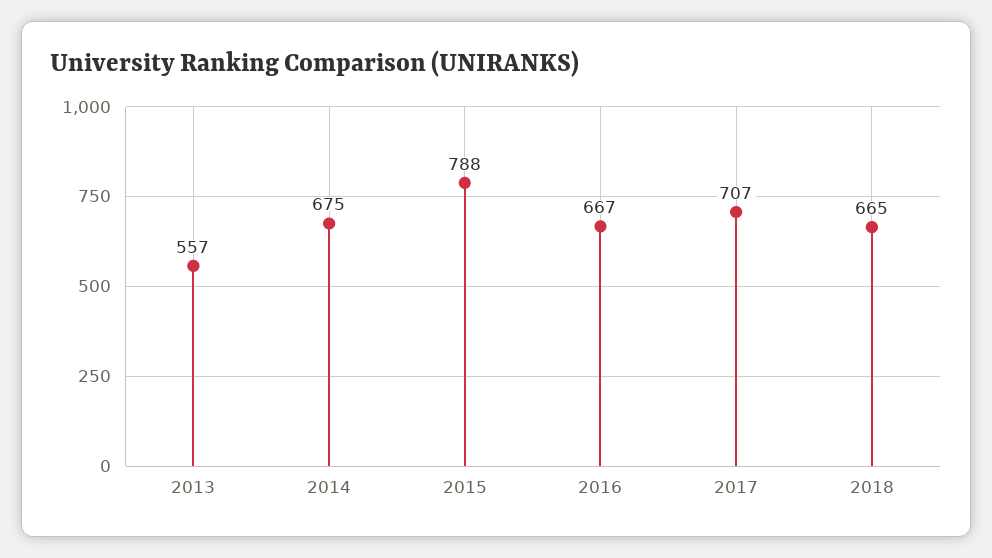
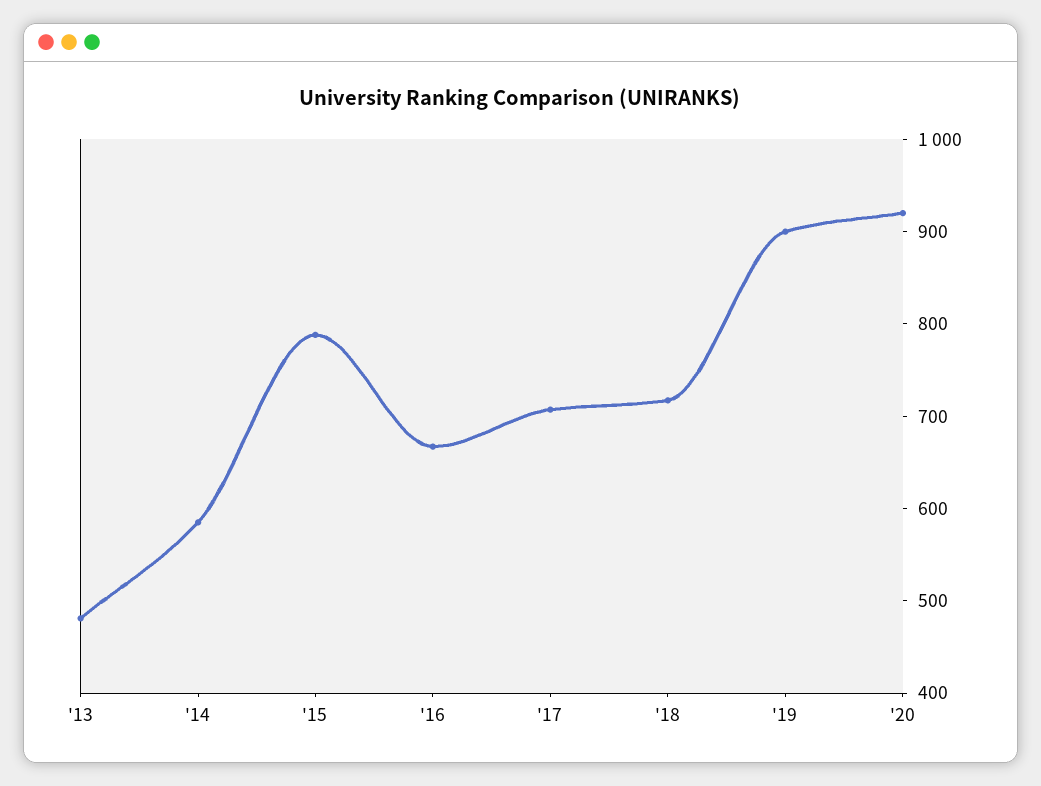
2013: 557 -> 480
2014: 675 -> 580
2018: 665 -> 720
'19: none -> 900
'20: none -> 920

